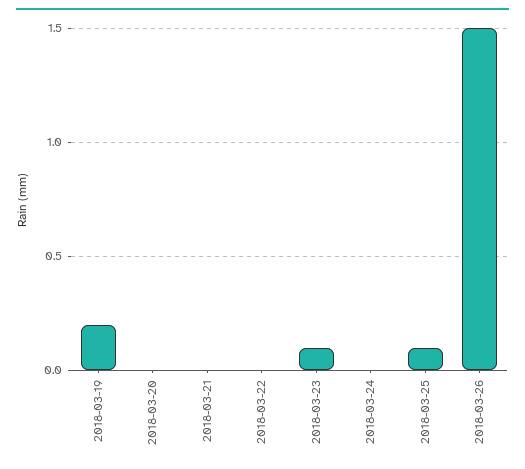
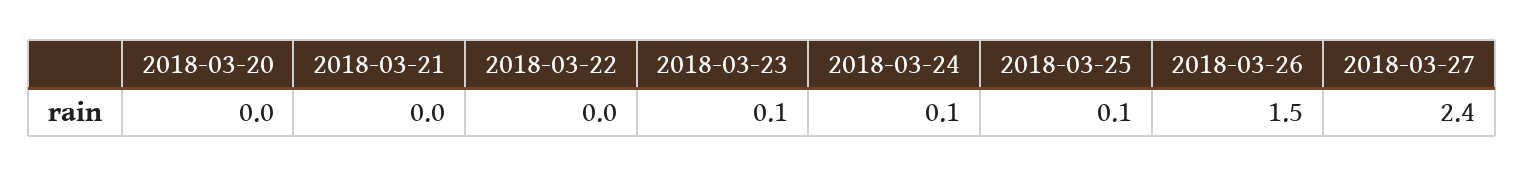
2018-03-19: 0.2 -> none
2018-03-24: 0 -> 0.1
2018-03-27: none -> 2.4

